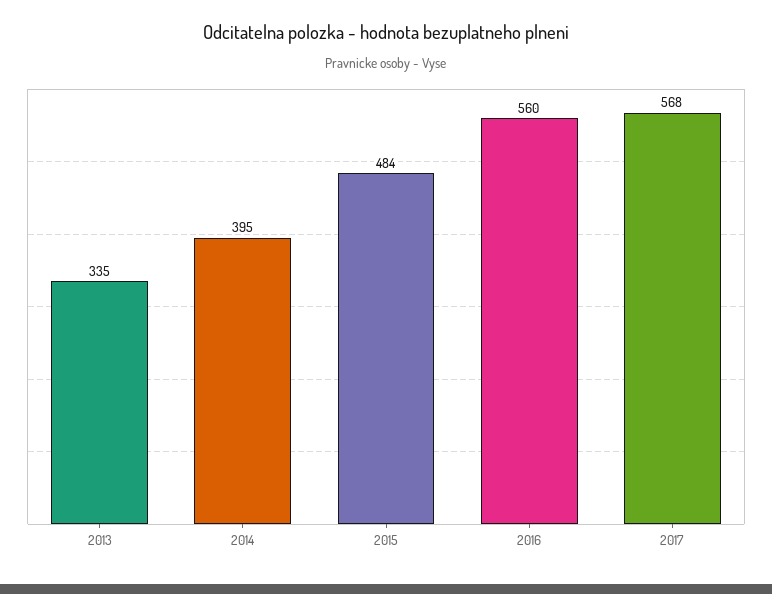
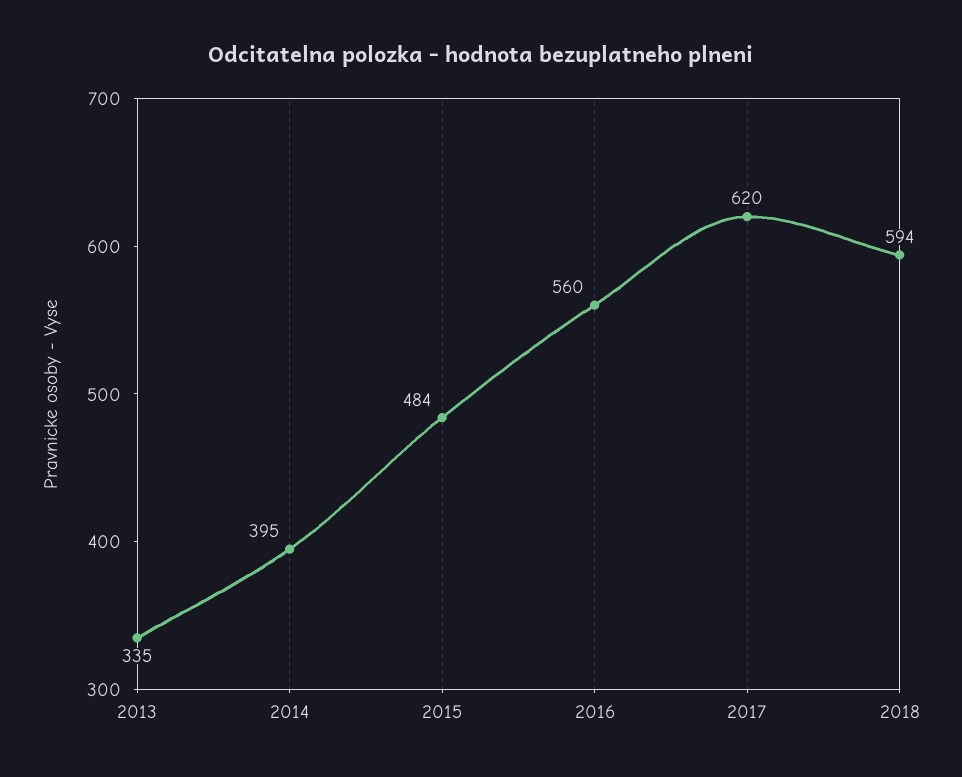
2017: 568 -> 620
2018: none -> 594

